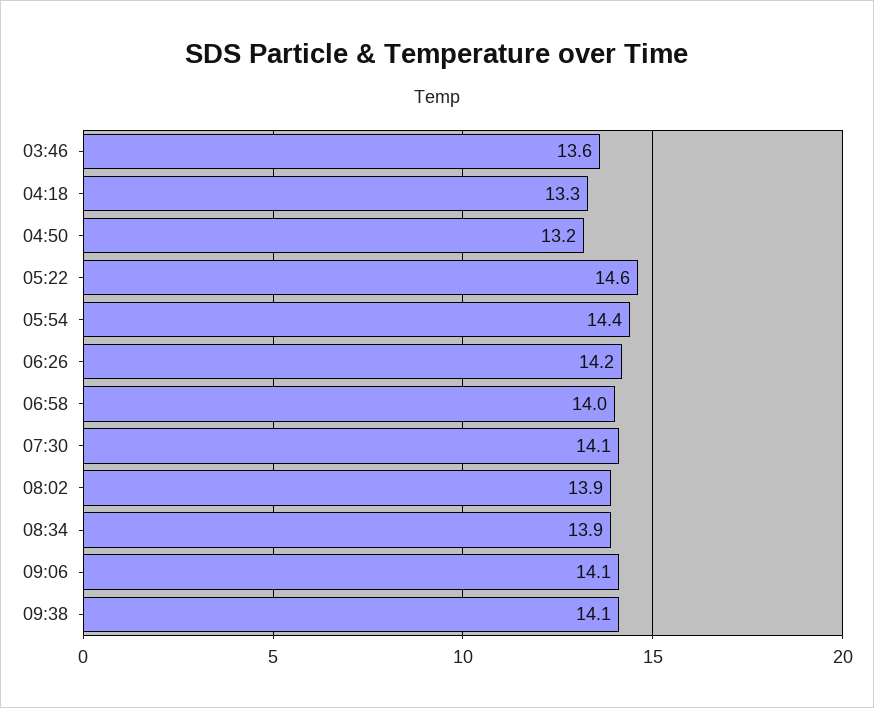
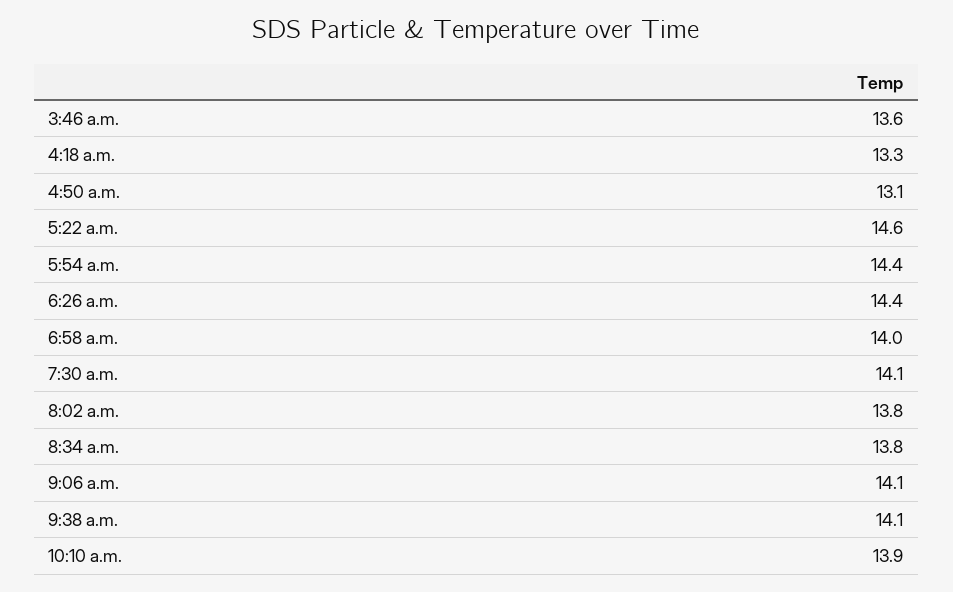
04:50: 13.2 -> 13.1
06:26: 14.2 -> 14.4
08:02: 13.9 -> 13.8
08:34: 13.9 -> 13.8
10:10 a.m.: none -> 13.9

